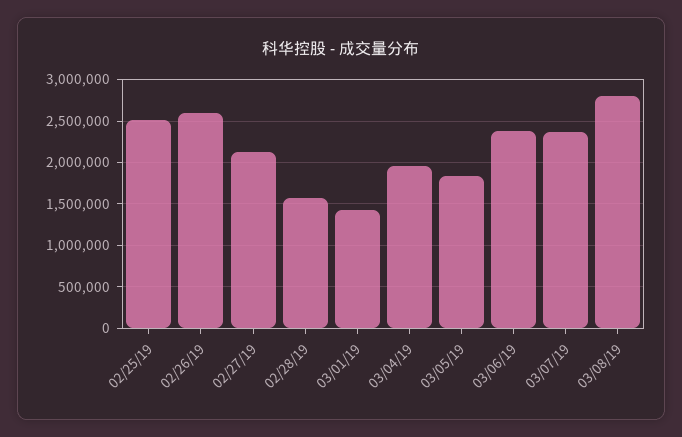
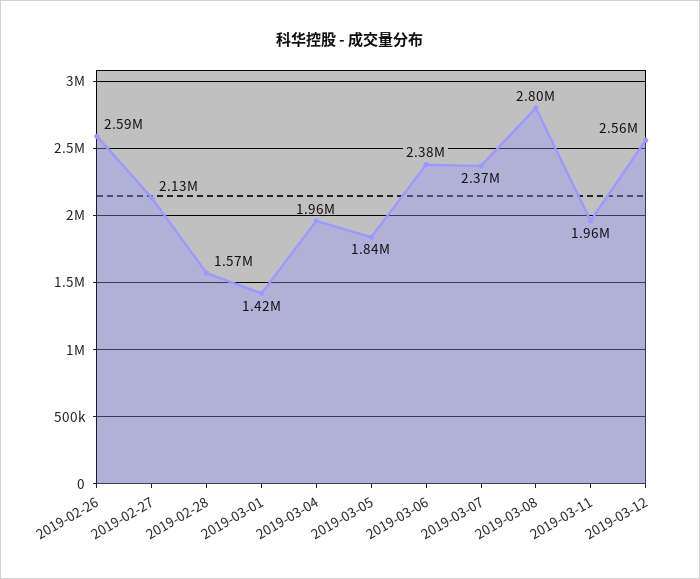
02/25/19: 2500000 -> none
2019-03-11: none -> 1960000
2019-03-12: none -> 2560000

